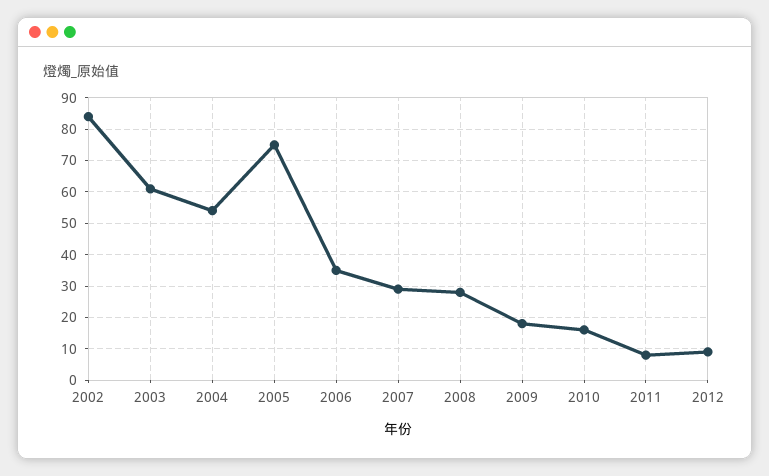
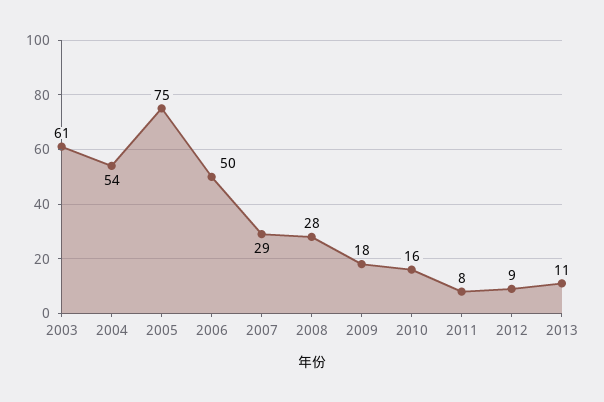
2002: 85 -> none
2006: 35 -> 50
2013: none -> 11

